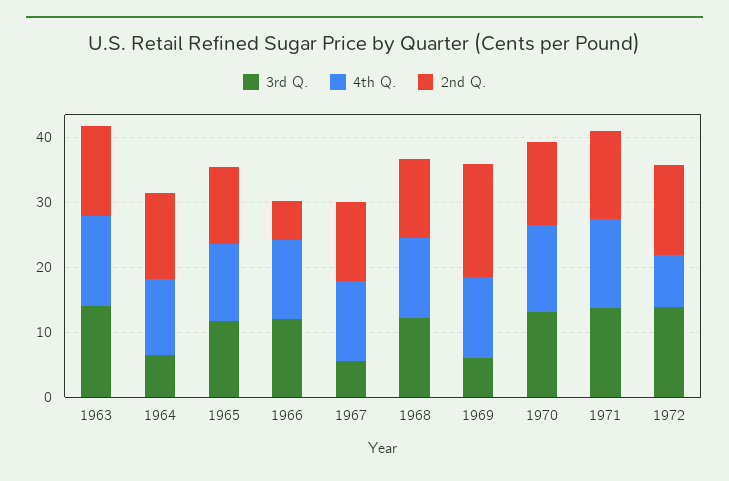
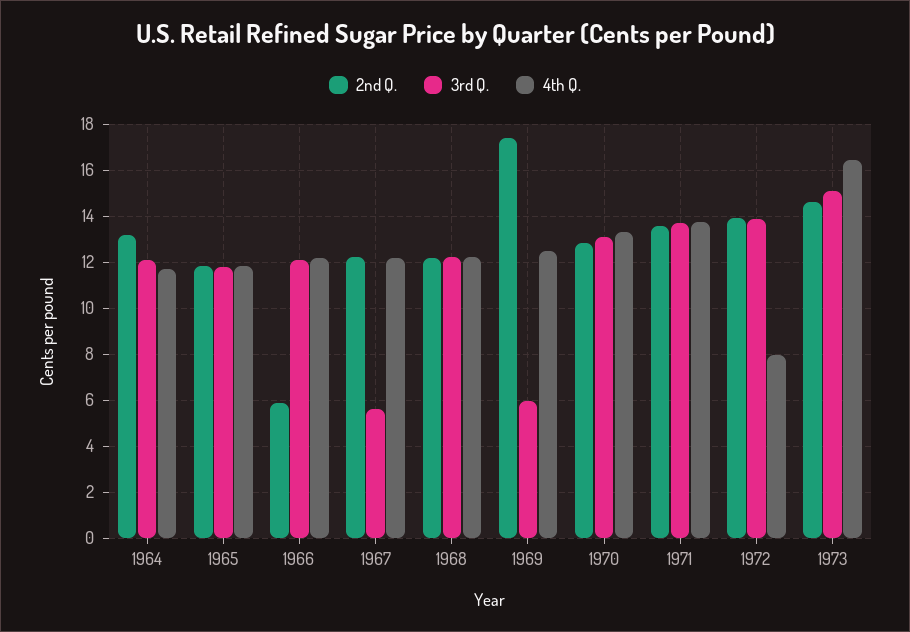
3rd Q., 1963: 14 -> none
4th Q., 1963: 14 -> none
2nd Q., 1963: 14 -> none
3rd Q., 1964: 6 -> 12
2nd Q., 1973: none -> 14.5
3rd Q., 1973: none -> 15
4th Q., 1973: none -> 16.5

